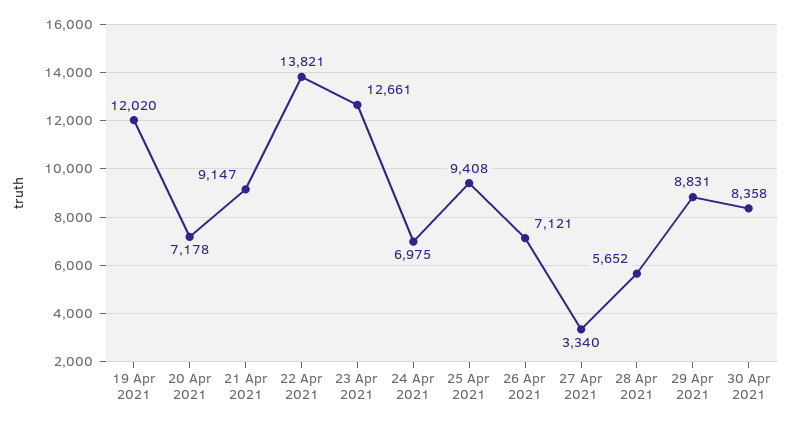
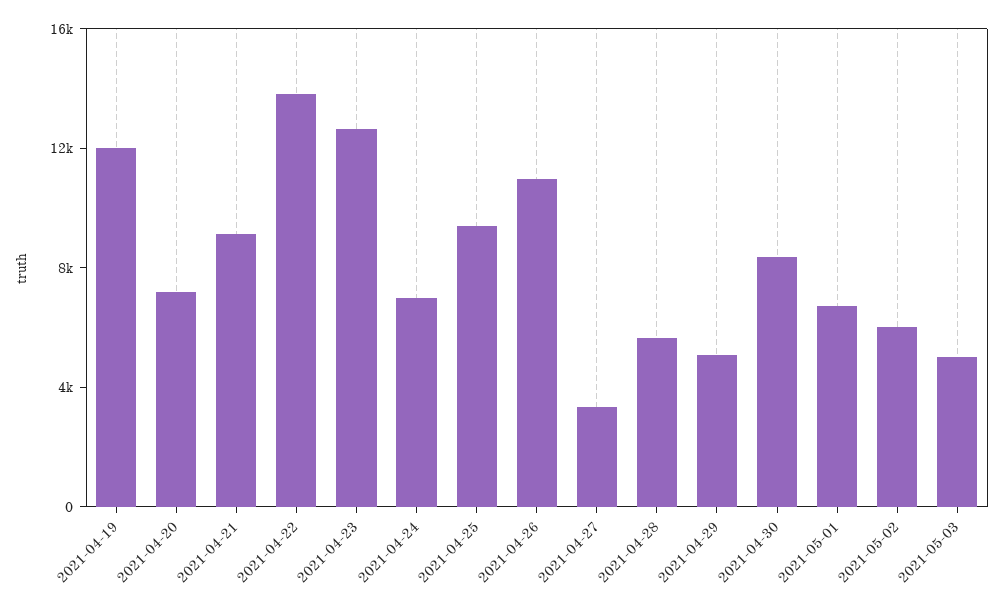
26 Apr 2021: 7121 -> 11000
29 Apr 2021: 8831 -> 5000
2021-05-01: none -> 7000
2021-05-02: none -> 6000
2021-05-03: none -> 5000

